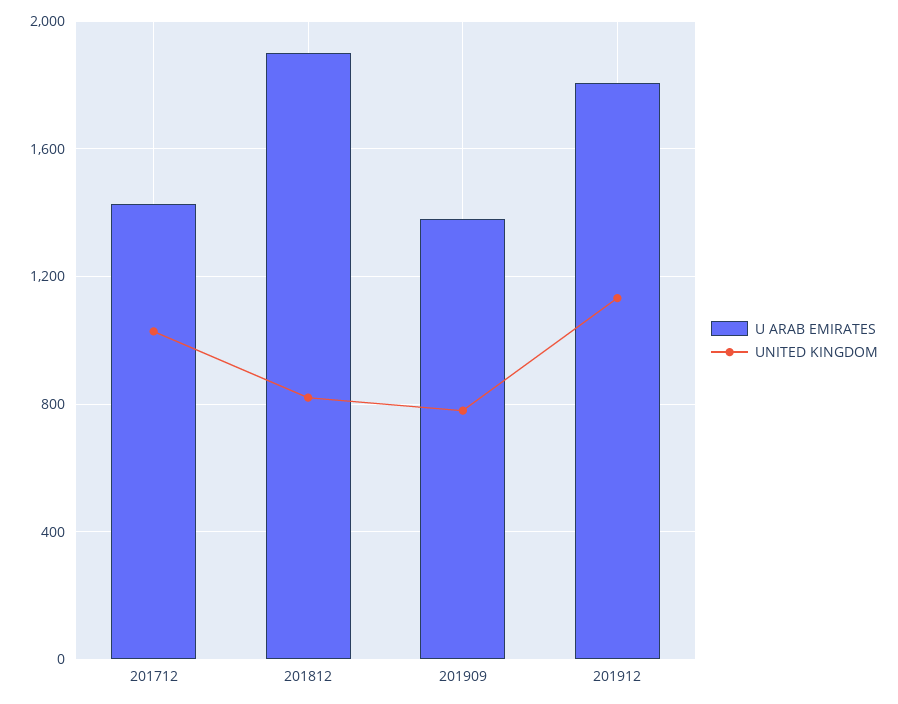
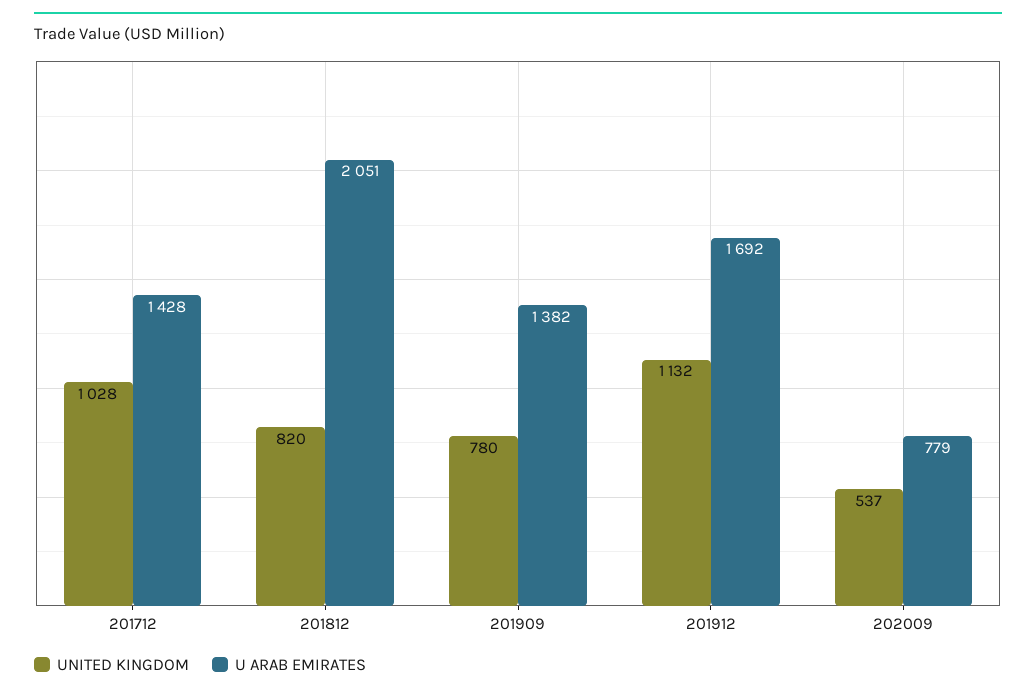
U ARAB EMIRATES, 201812: 1900 -> 2051
U ARAB EMIRATES, 201912: 1800 -> 1692
UNITED KINGDOM, 202009: none -> 537
U ARAB EMIRATES, 202009: none -> 779

